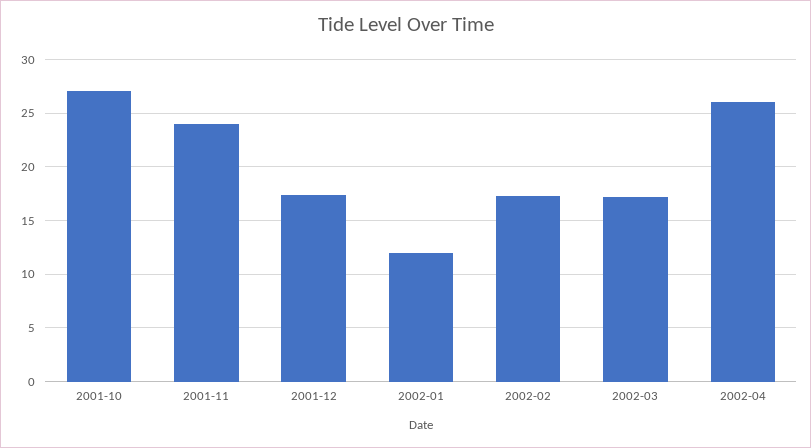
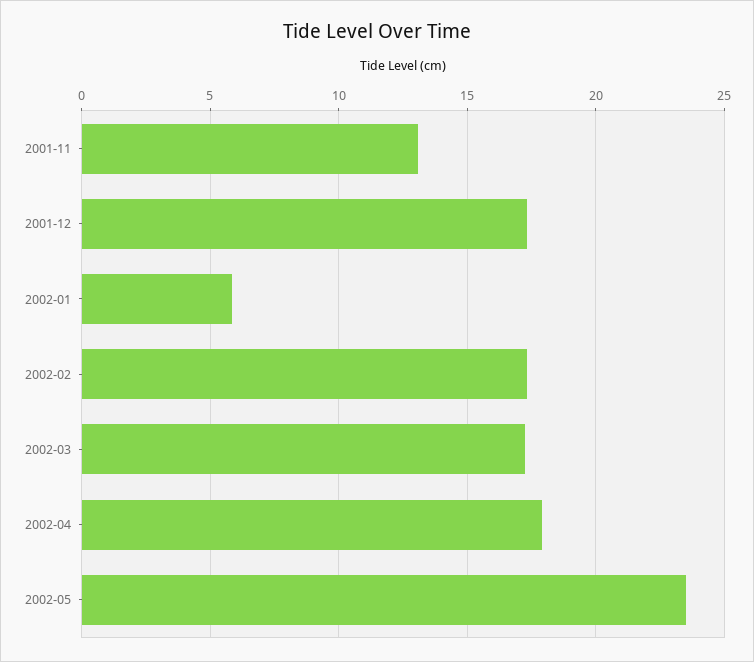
2001-10: 27 -> none
2001-11: 24 -> 13
2002-01: 12 -> 6
2002-04: 26 -> 18
2002-05: none -> 23.5

